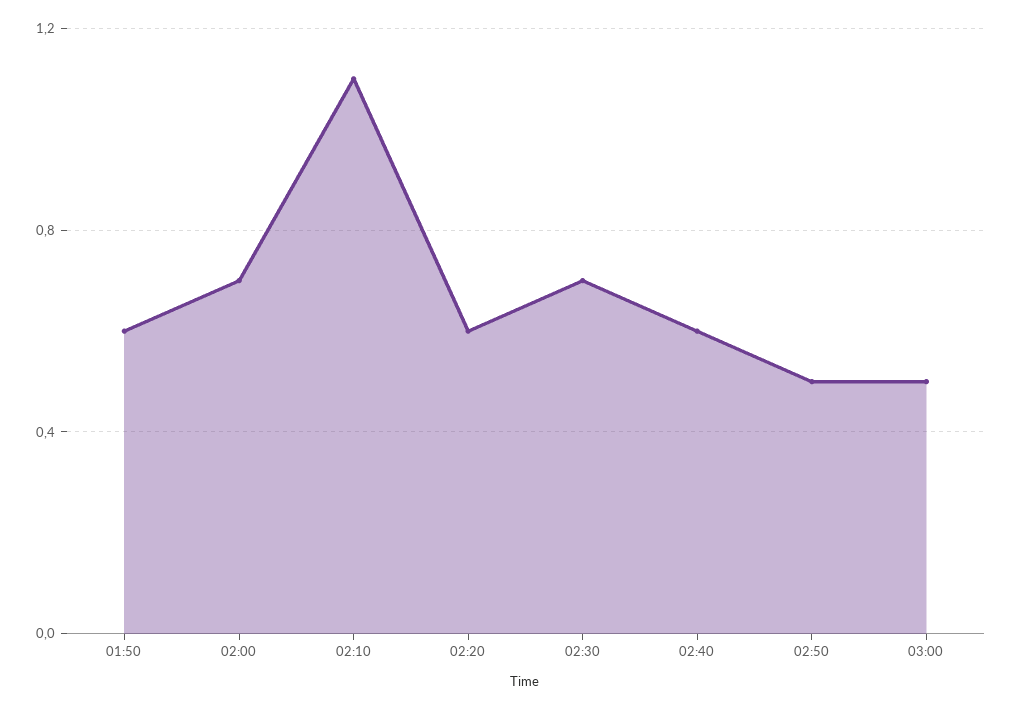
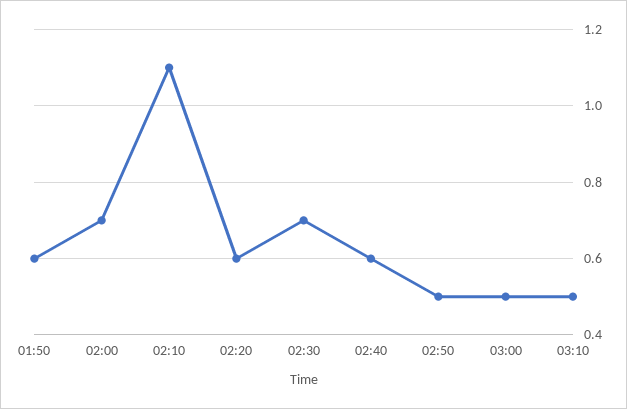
03:10: none -> 0.5

